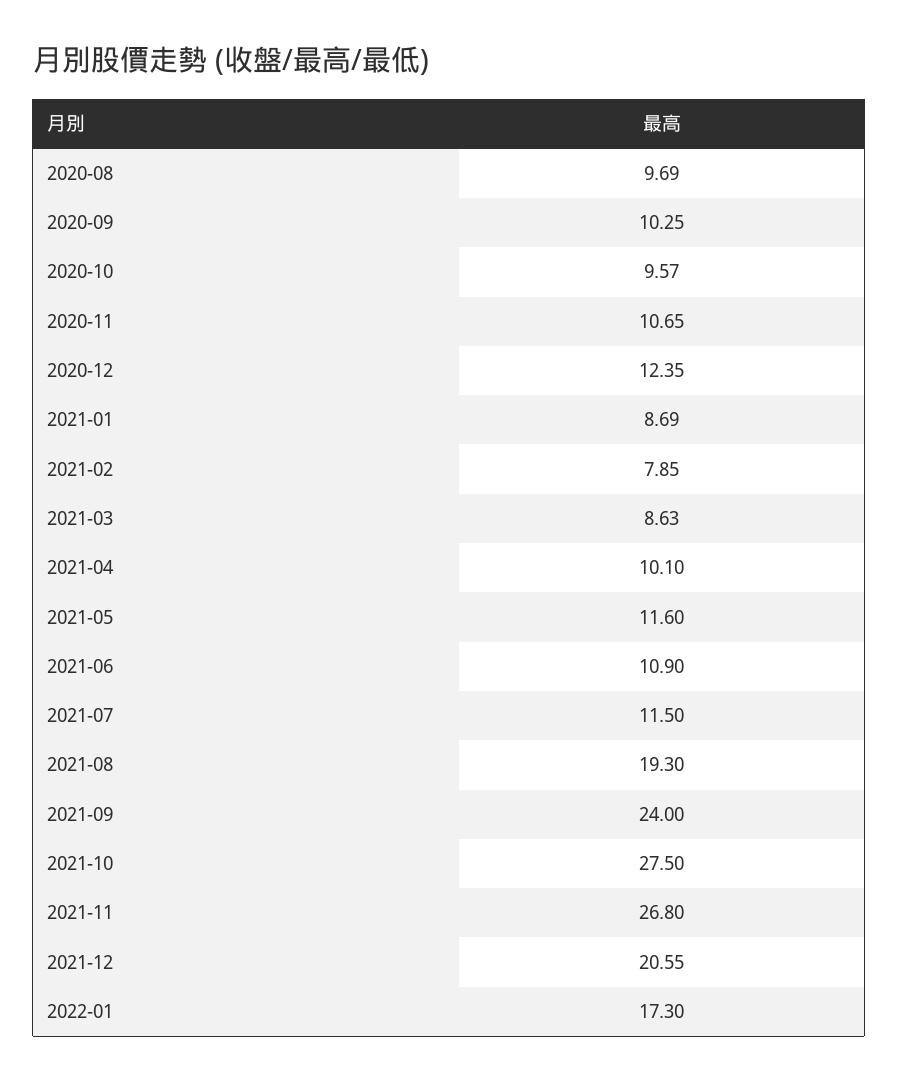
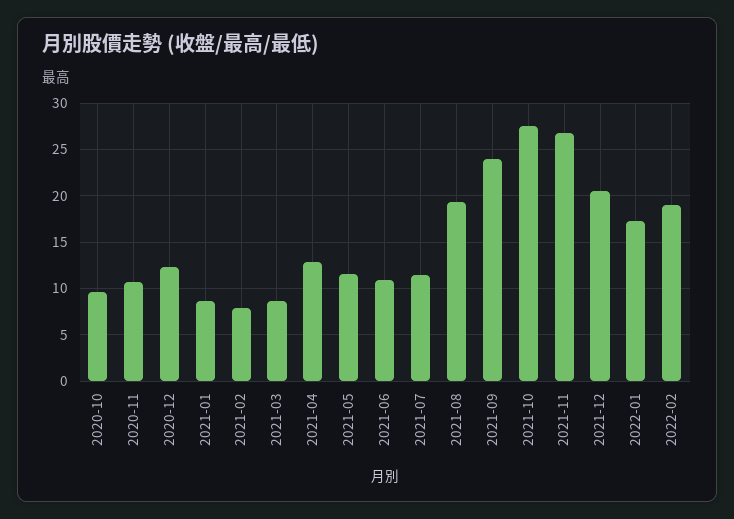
2020-08: 9.69 -> none
2020-09: 10.25 -> none
2021-04: 10.1 -> 13
2022-02: none -> 19

